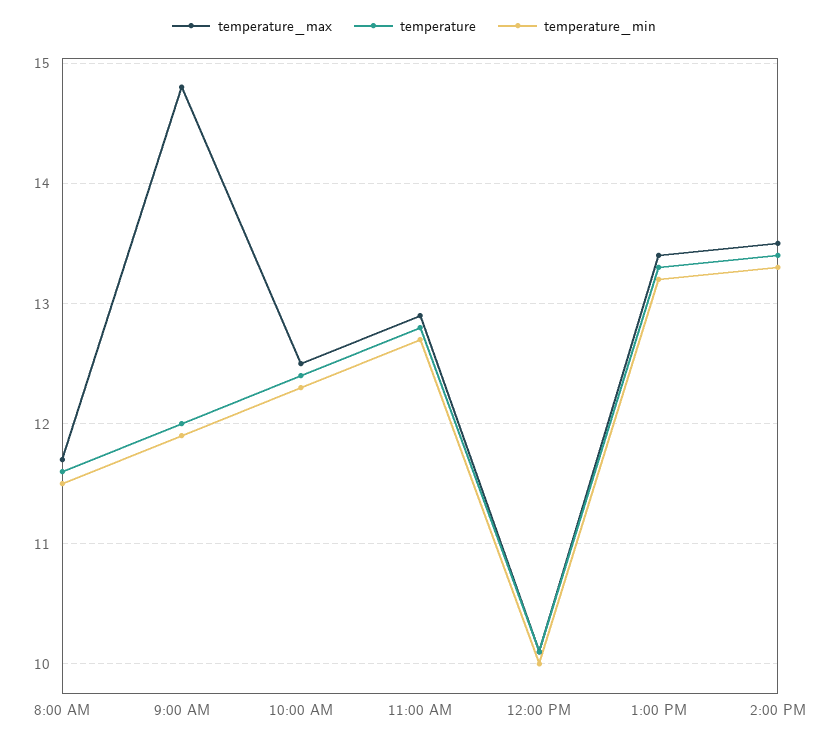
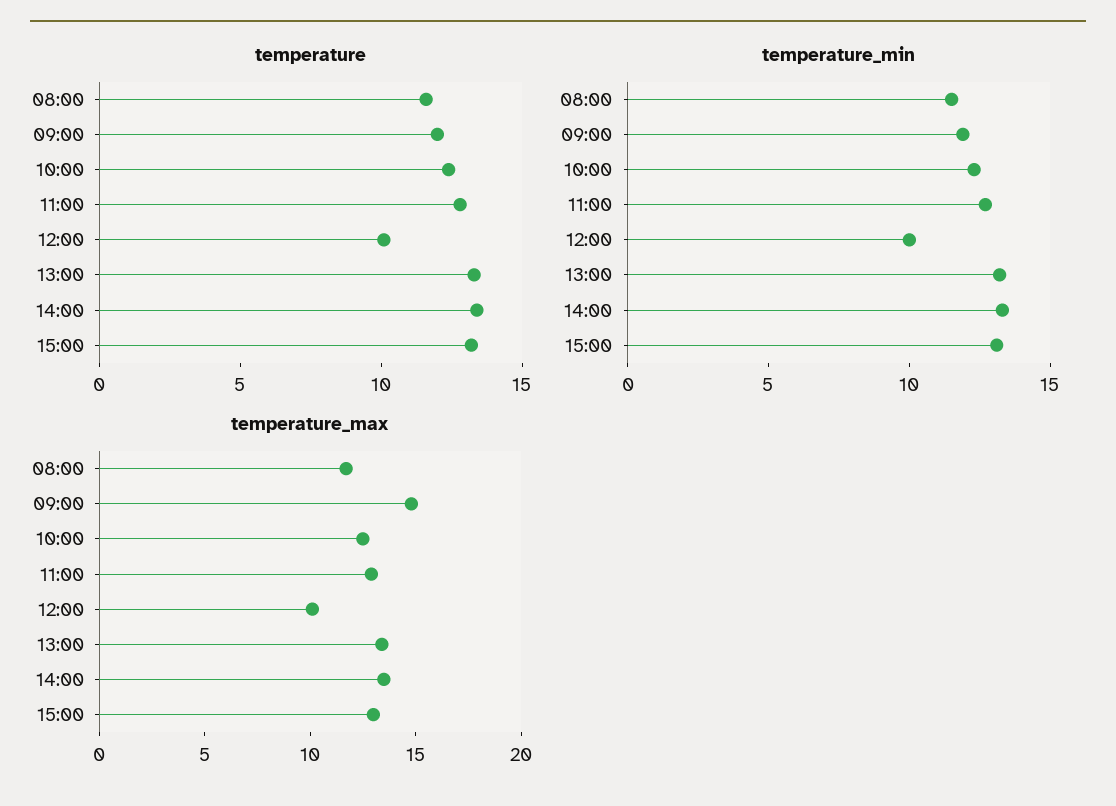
temperature, 15:00: none -> 13
temperature_min, 15:00: none -> 13
temperature_max, 15:00: none -> 13

